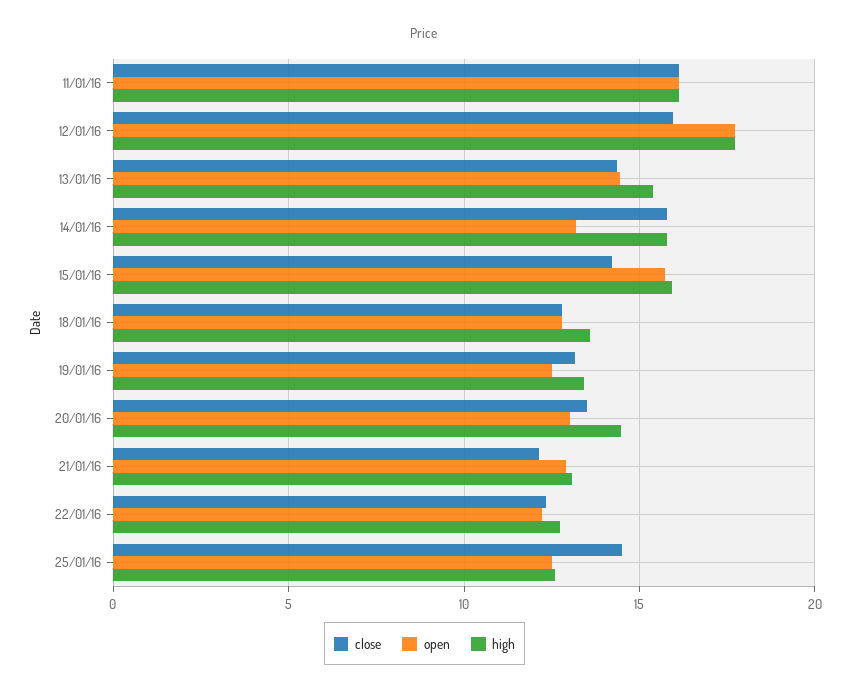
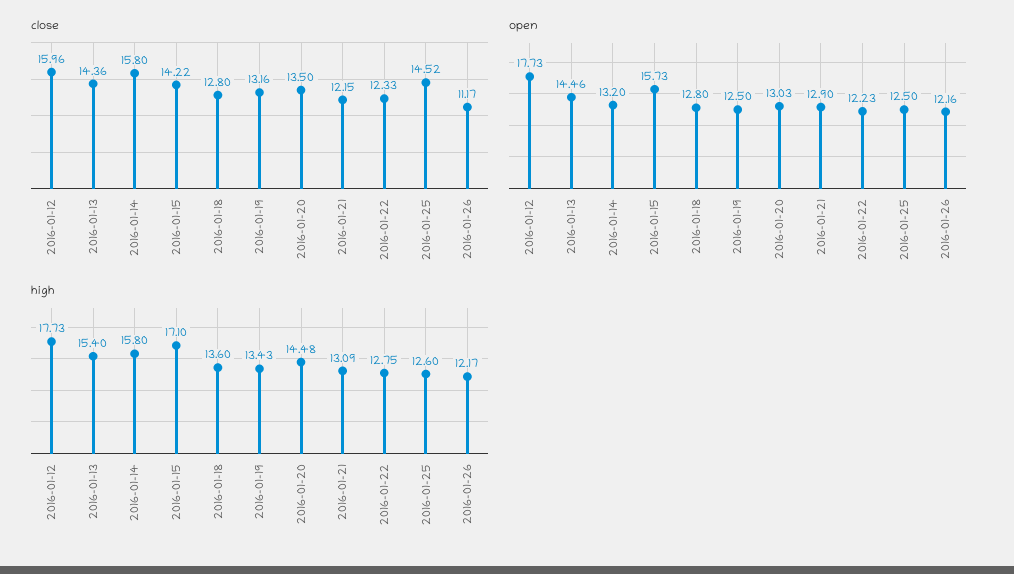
close, 11/01/16: 16 -> none
open, 11/01/16: 16 -> none
high, 11/01/16: 16 -> none
high, 15/01/16: 16 -> 17.1
close, 2016-01-26: none -> 11.17
open, 2016-01-26: none -> 12.16
high, 2016-01-26: none -> 12.17

